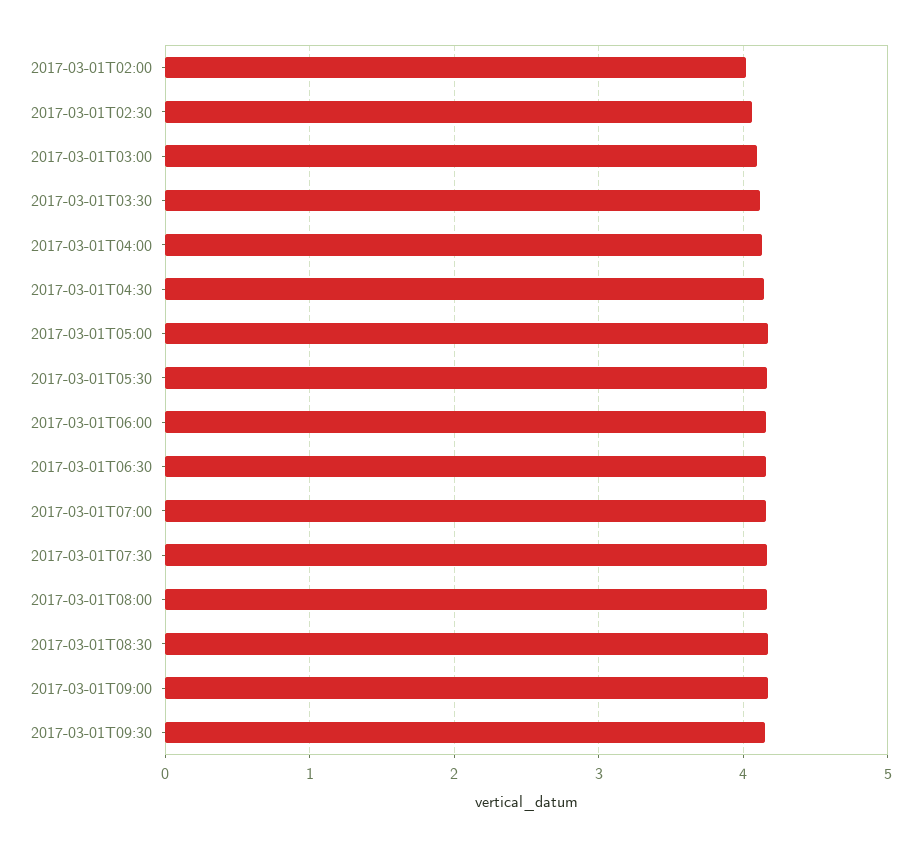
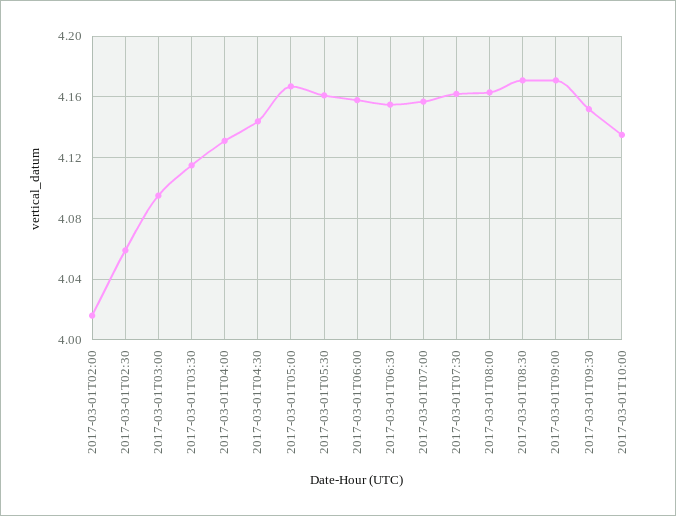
2017-03-01T10:00: none -> 4.135

